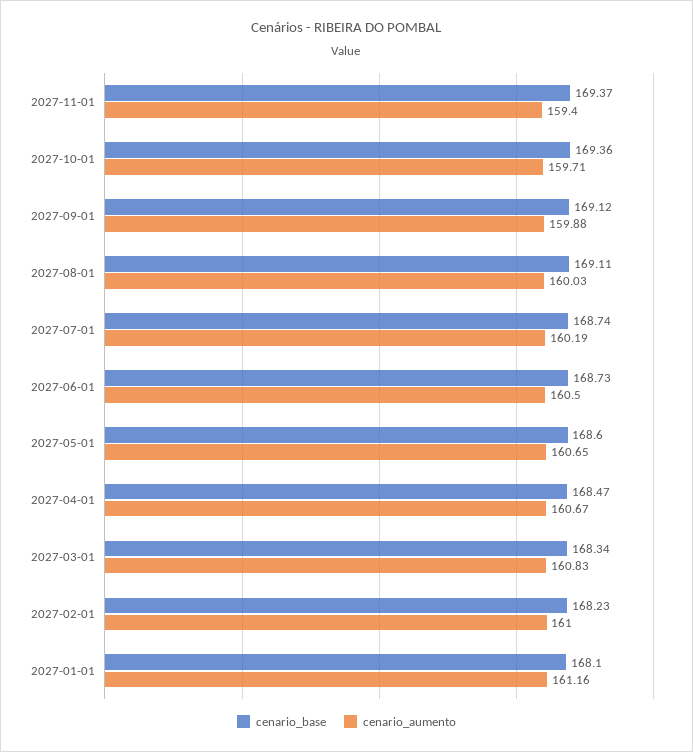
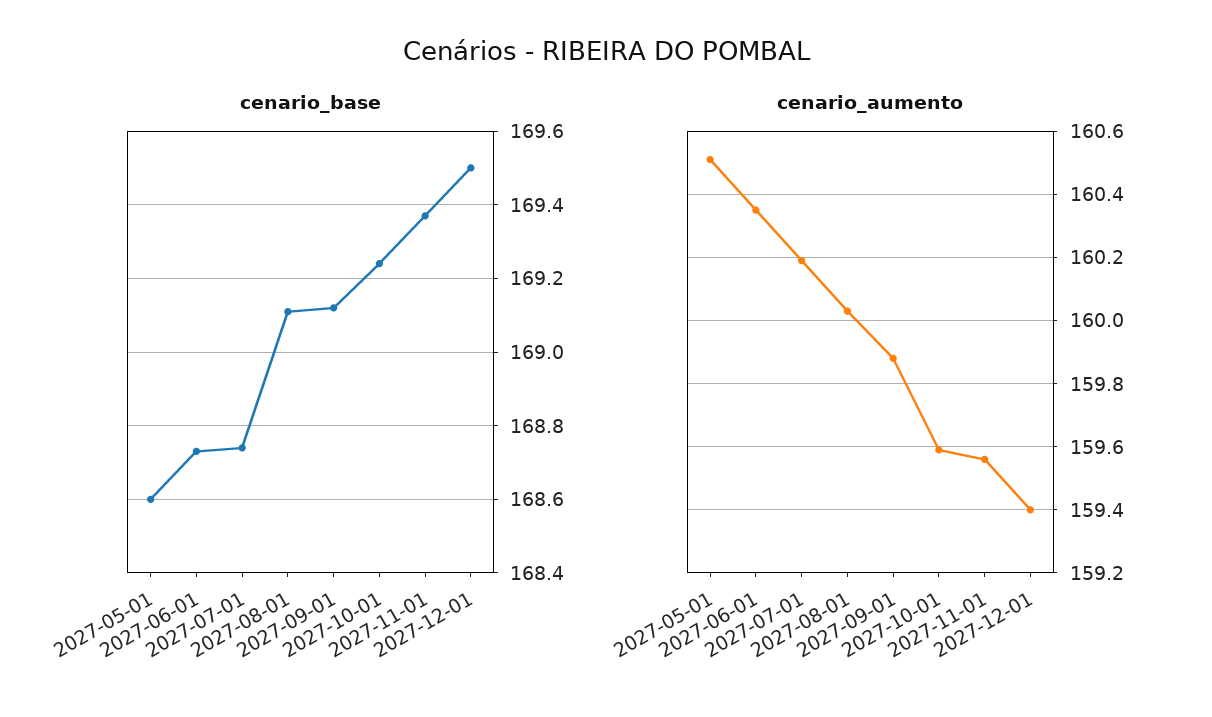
cenario_aumento, 2027-11-01: 159.4 -> 159.55
cenario_base, 2027-10-01: 169.36 -> 169.25
cenario_aumento, 2027-10-01: 159.71 -> 159.6
cenario_aumento, 2027-06-01: 160.5 -> 160.35
cenario_aumento, 2027-05-01: 160.65 -> 160.5
cenario_base, 2027-04-01: 168.47 -> none
cenario_aumento, 2027-04-01: 160.67 -> none
cenario_base, 2027-03-01: 168.34 -> none
cenario_aumento, 2027-03-01: 160.83 -> none
cenario_base, 2027-02-01: 168.23 -> none
cenario_aumento, 2027-02-01: 161 -> none
cenario_base, 2027-01-01: 168.1 -> none
cenario_aumento, 2027-01-01: 161.16 -> none
cenario_base, 2027-12-01: none -> 169.5
cenario_aumento, 2027-12-01: none -> 159.4

